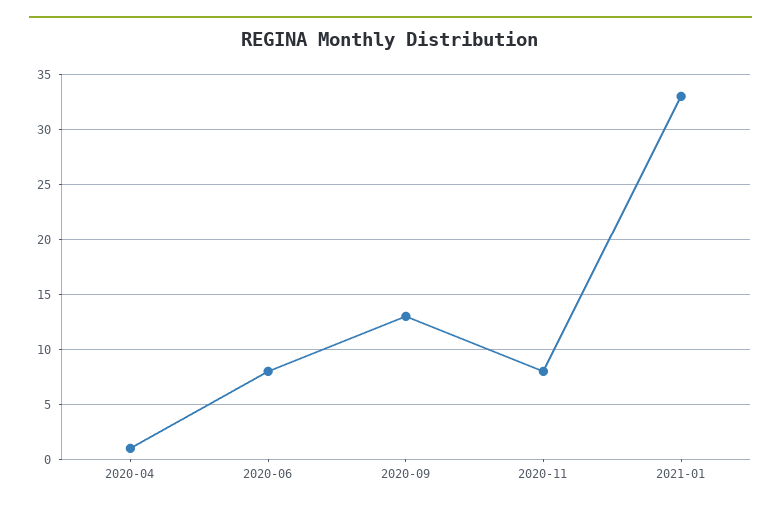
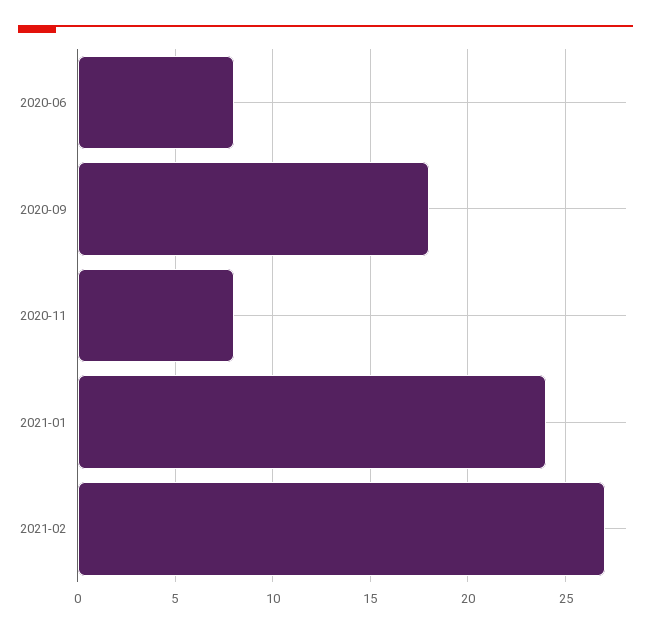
2020-04: 1 -> none
2020-09: 13 -> 18
2021-01: 33 -> 24
2021-02: none -> 27

